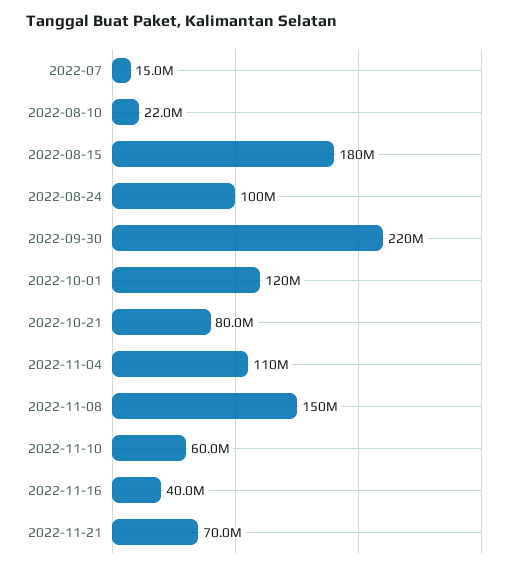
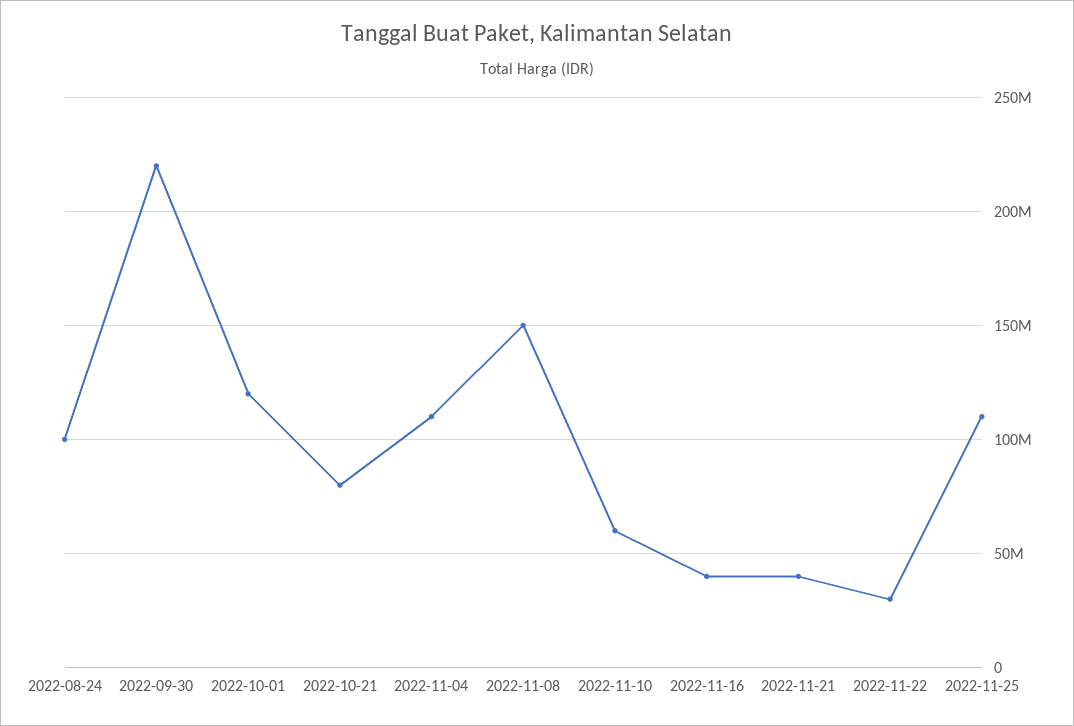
2022-07: 15000000 -> none
2022-08-10: 22000000 -> none
2022-08-15: 180000000 -> none
2022-11-21: 70000000 -> 40000000
2022-11-22: none -> 30000000
2022-11-25: none -> 110000000

